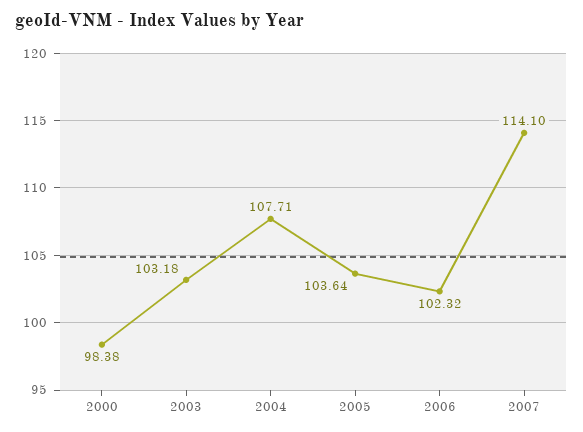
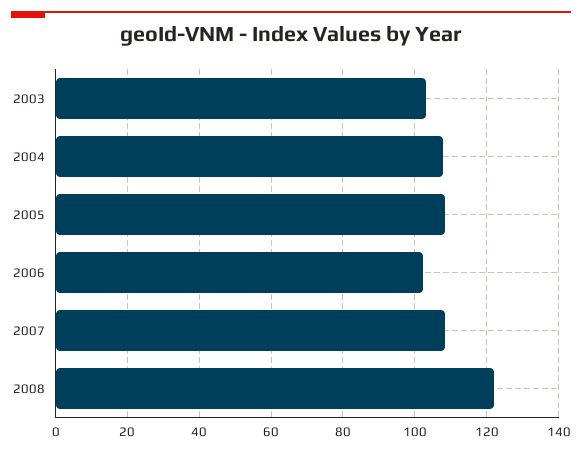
2000: 98.38 -> none
2005: 103.64 -> 108
2007: 114.1 -> 108
2008: none -> 122

